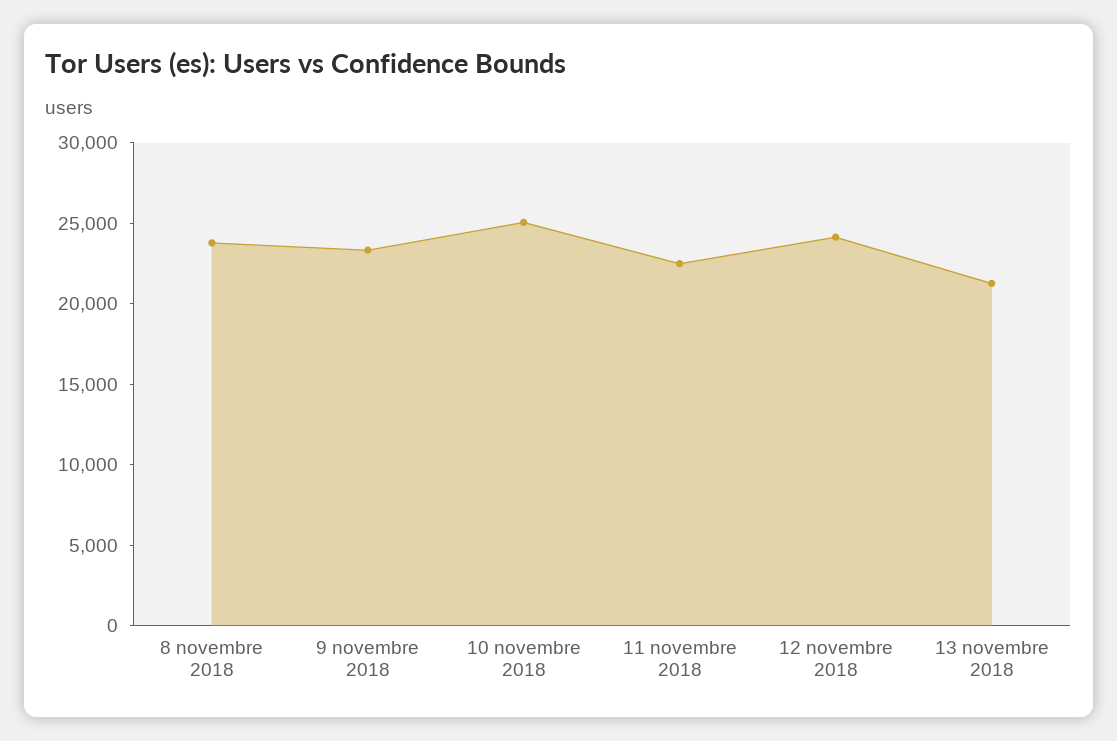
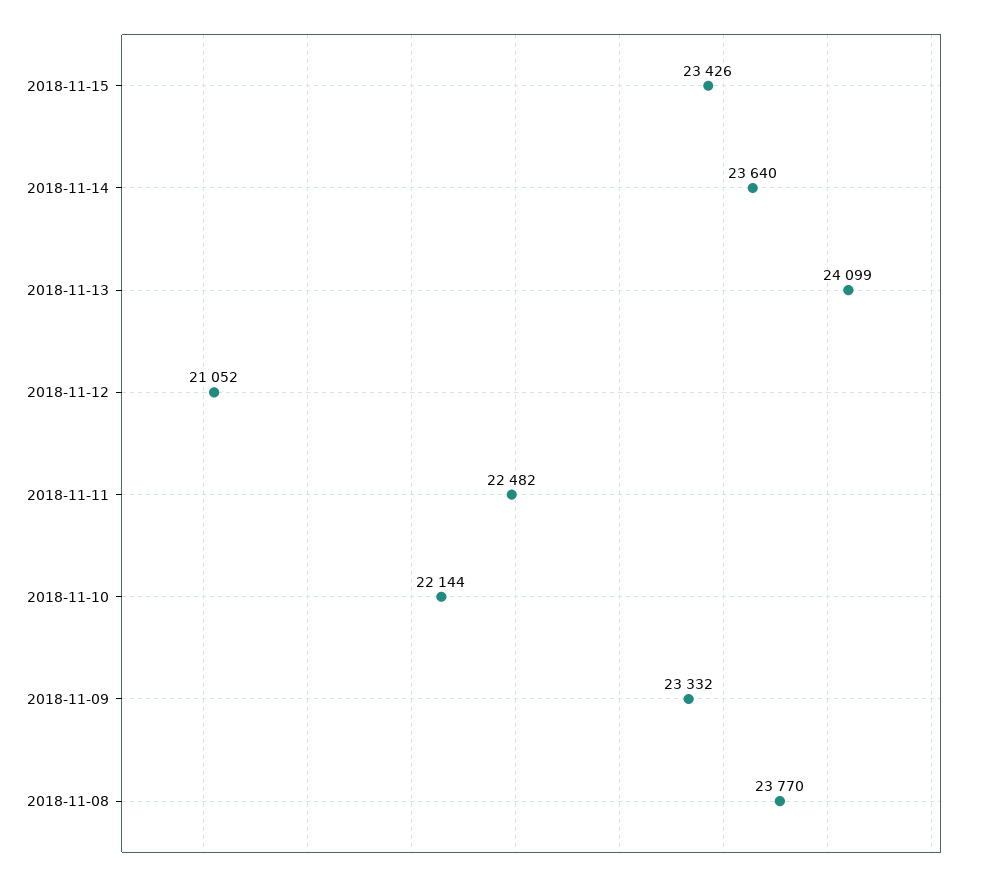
10 novembre 2018: 25000 -> 22144
12 novembre 2018: 24000 -> 21052
13 novembre 2018: 21000 -> 24099
2018-11-15: none -> 23426
2018-11-14: none -> 23640

